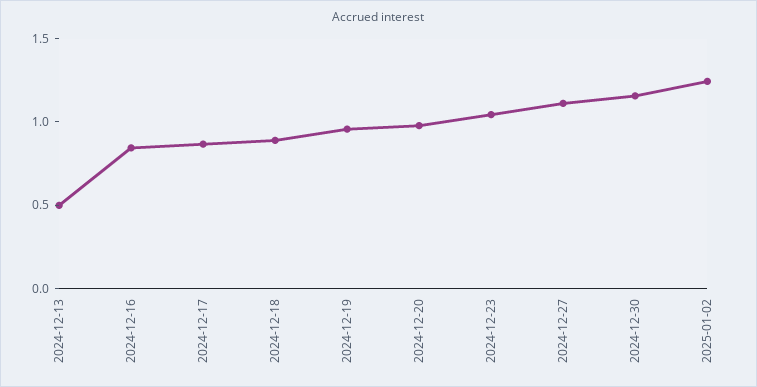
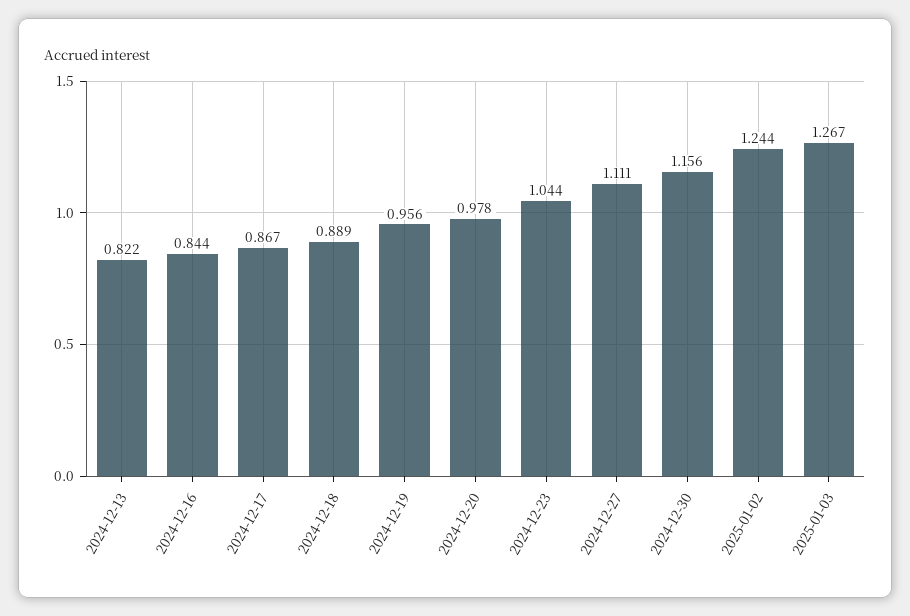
2024-12-13: 0.5 -> 0.822
2025-01-03: none -> 1.267

